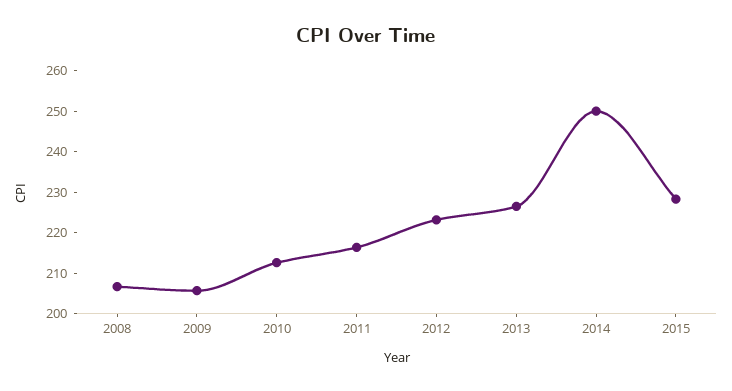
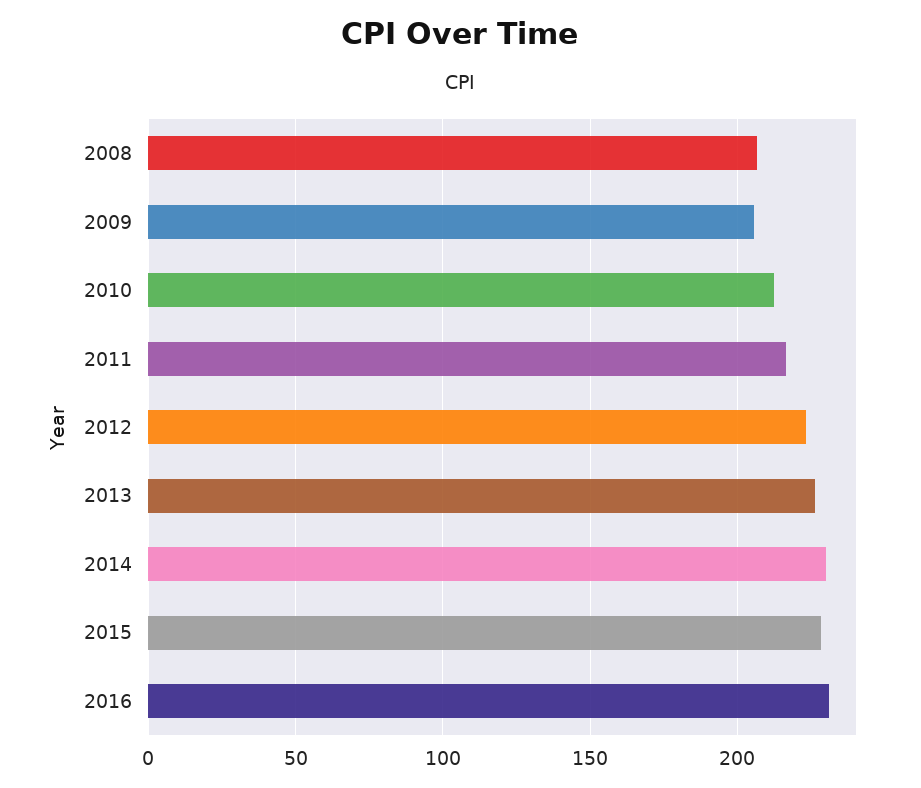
2014: 250 -> 230
2016: none -> 230

